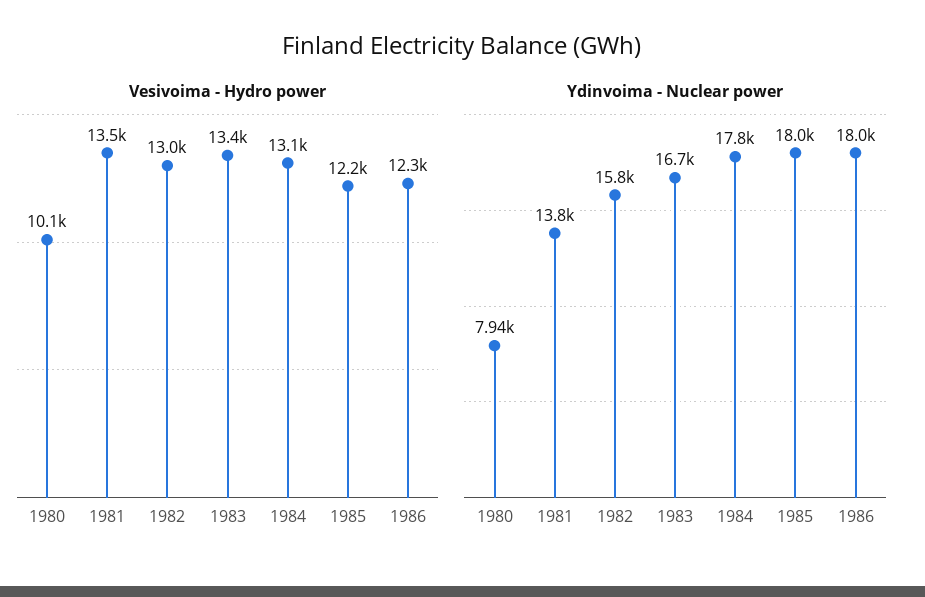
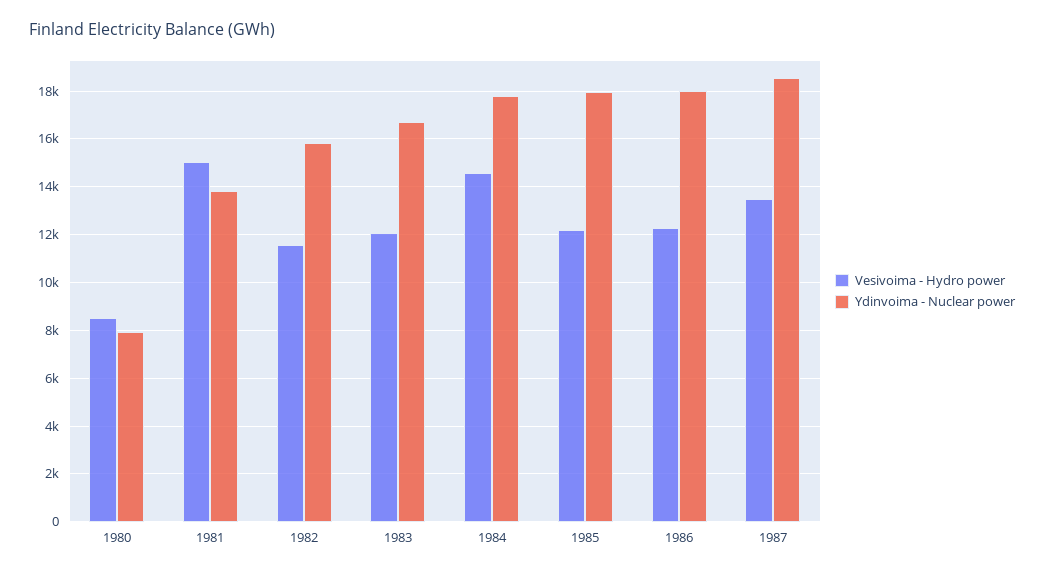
Vesivoima - Hydro power, 1980: 10100 -> 8500
Vesivoima - Hydro power, 1981: 13500 -> 15000
Vesivoima - Hydro power, 1982: 13000 -> 11500
Vesivoima - Hydro power, 1983: 13400 -> 12000
Vesivoima - Hydro power, 1984: 13100 -> 14500
Vesivoima - Hydro power, 1987: none -> 13500
Ydinvoima - Nuclear power, 1987: none -> 18500

